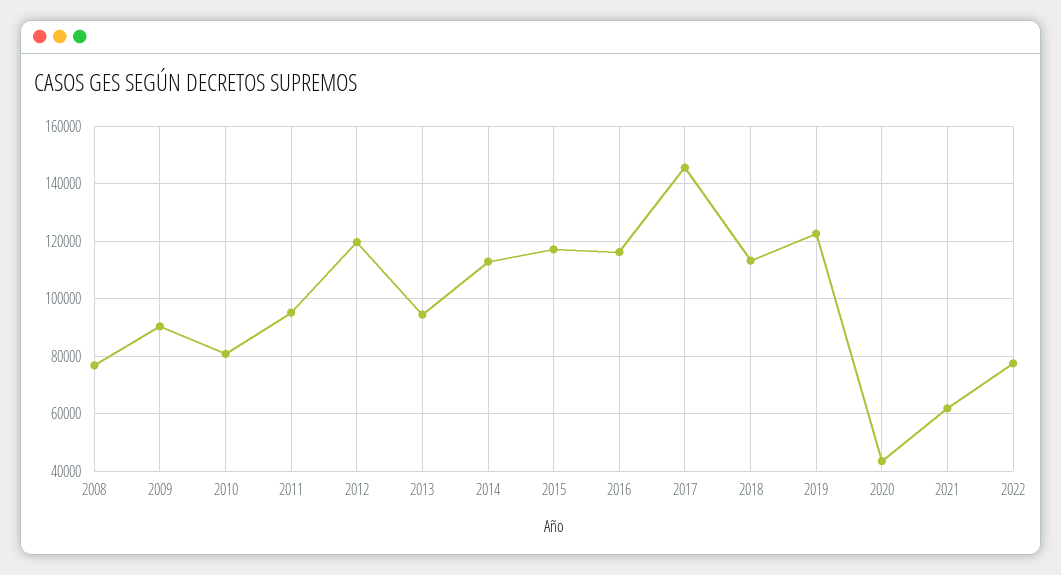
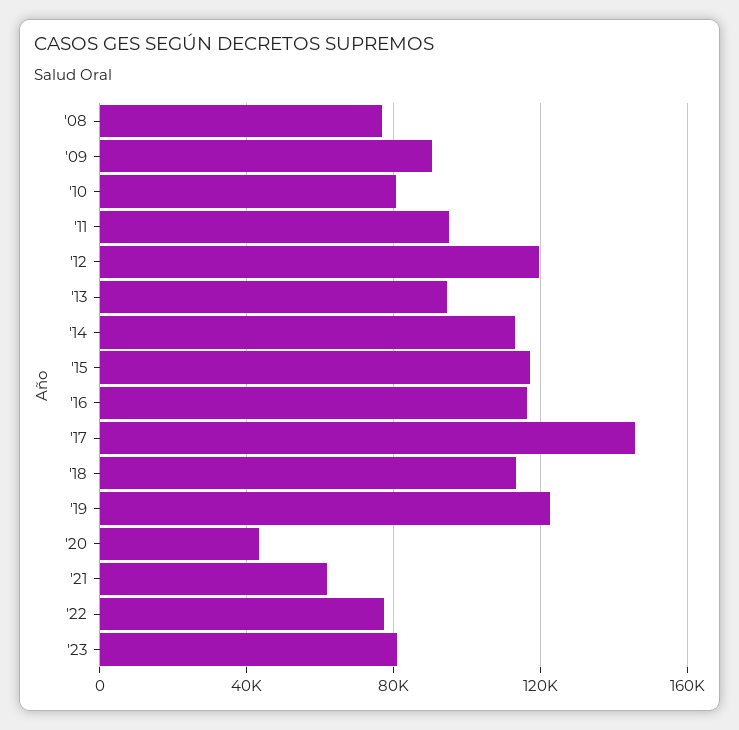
'23: none -> 80000

